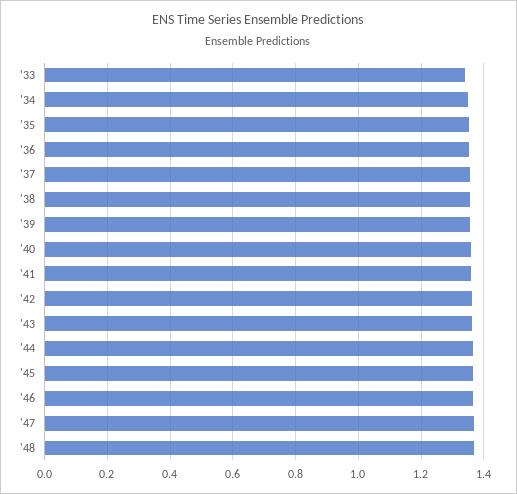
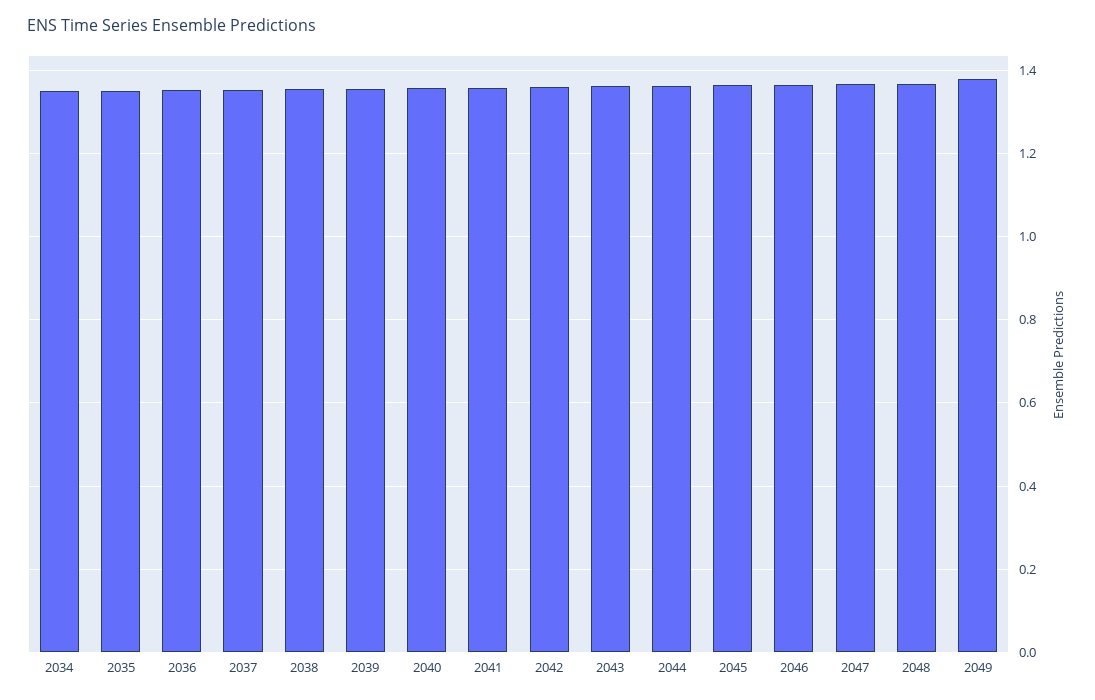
'33: 1.34 -> none
2049: none -> 1.38

